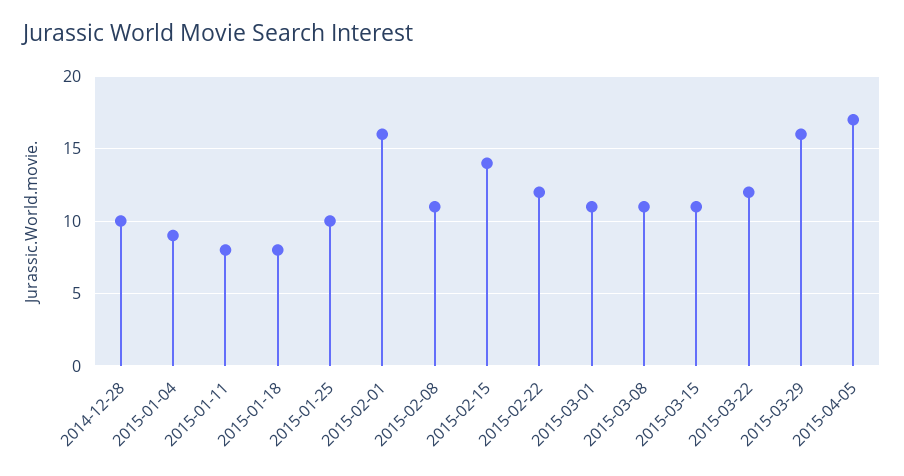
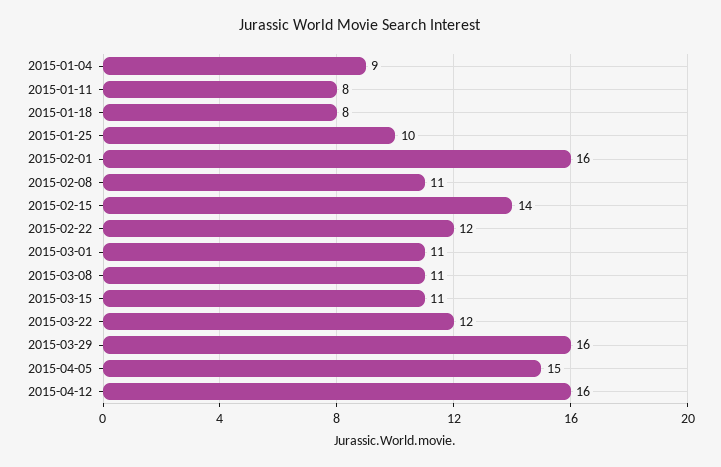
2014-12-28: 10 -> none
2015-04-05: 17 -> 15
2015-04-12: none -> 16

